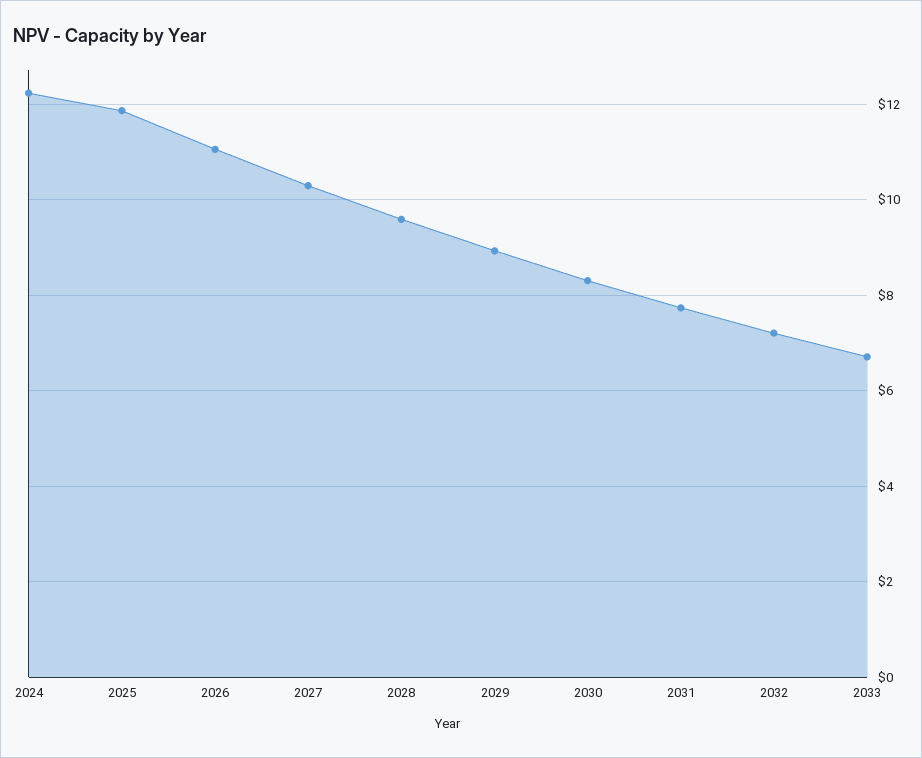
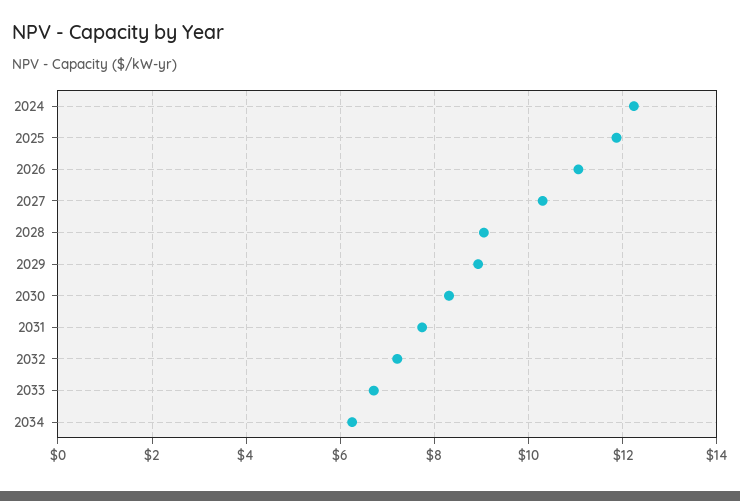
2028: 9.6 -> 9
2034: none -> 6.2

